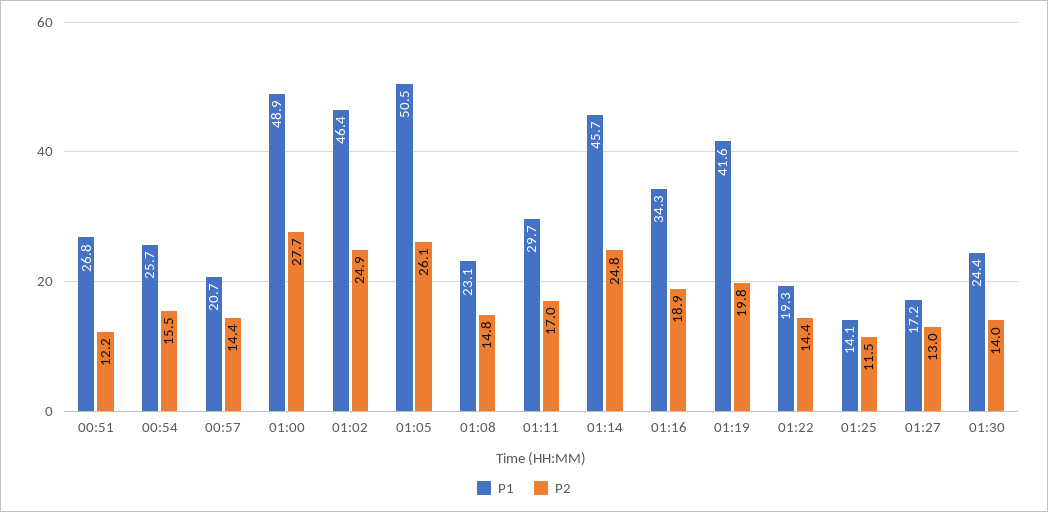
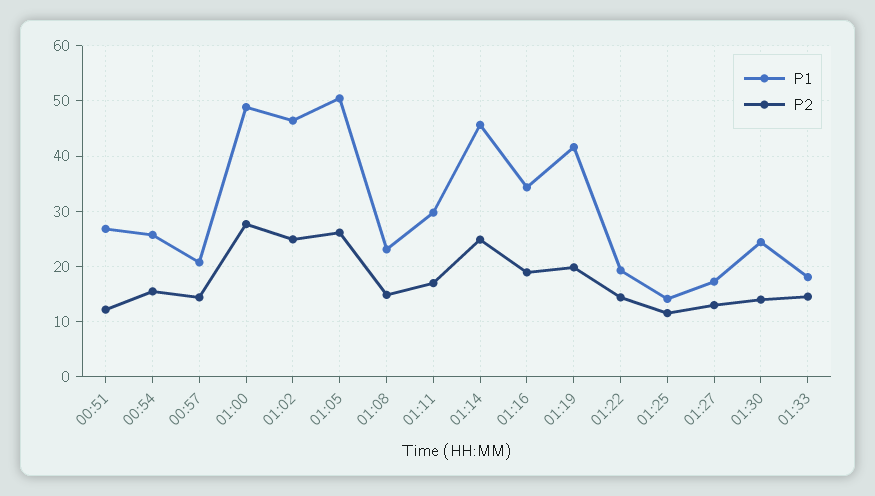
P1, 01:33: none -> 18
P2, 01:33: none -> 14

